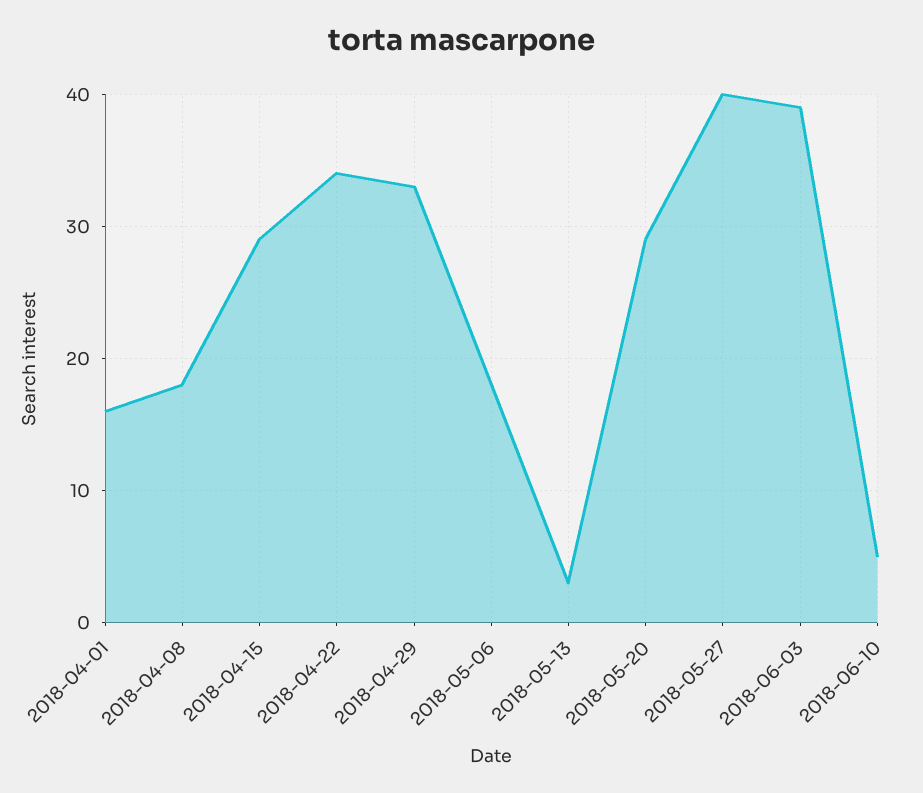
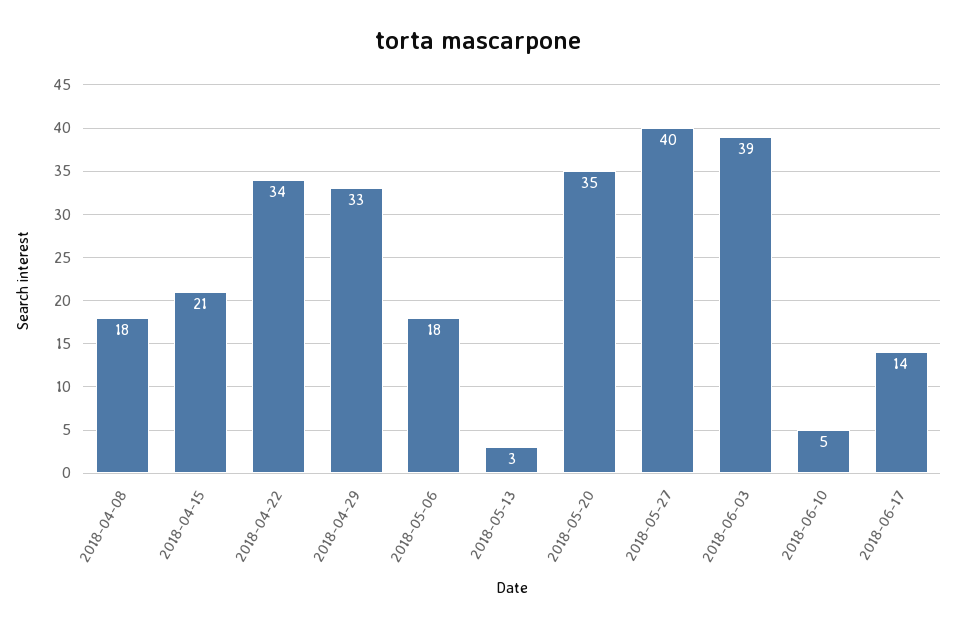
2018-04-01: 16 -> none
2018-04-15: 29 -> 21
2018-05-20: 29 -> 35
2018-06-17: none -> 14

